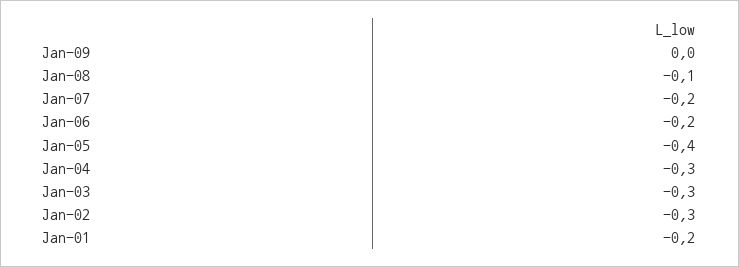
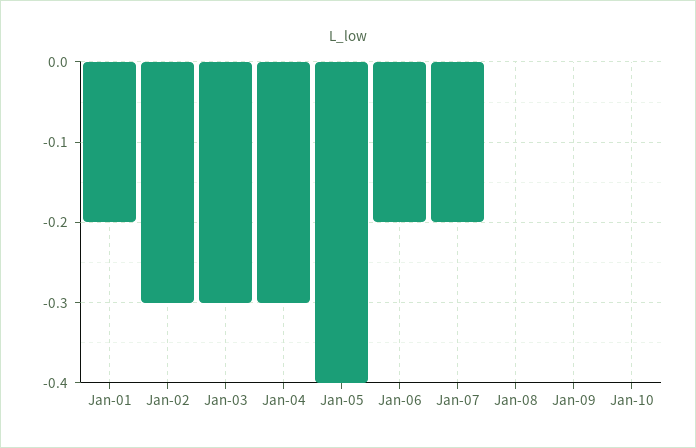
Jan-08: -0.1 -> 0
Jan-10: none -> 0

